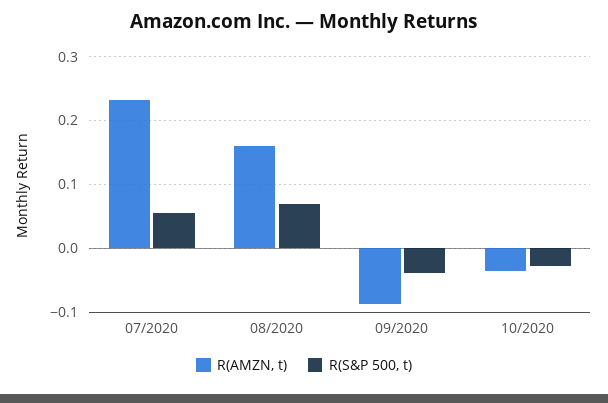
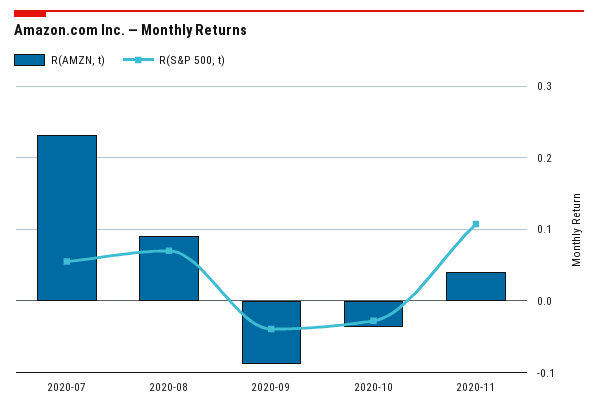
R(AMZN, t), 08/2020: 0.16 -> 0.09
R(AMZN, t), 2020-11: none -> 0.04
R(S&P 500, t), 2020-11: none -> 0.11

